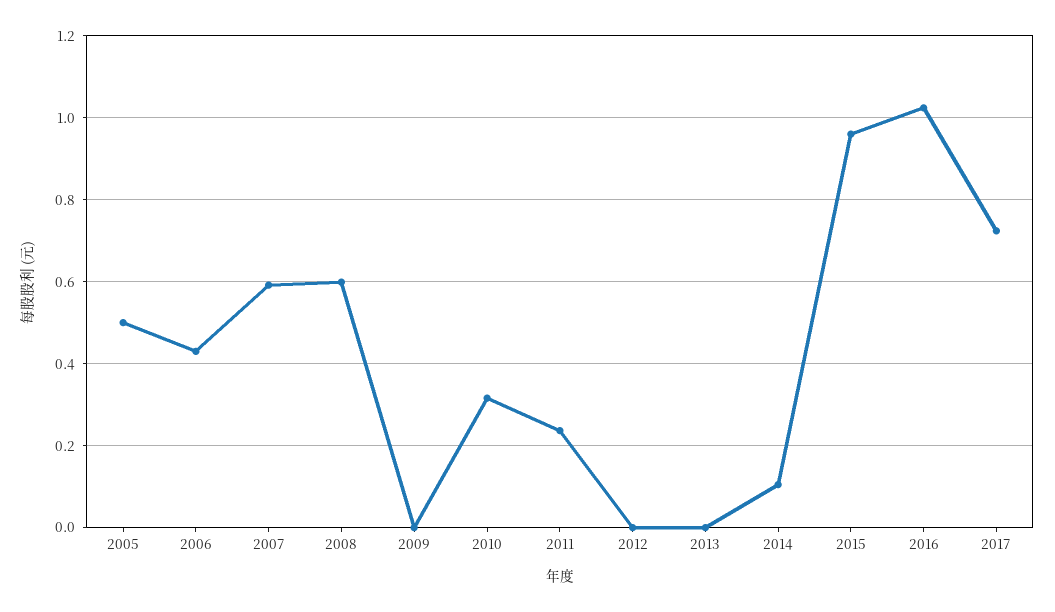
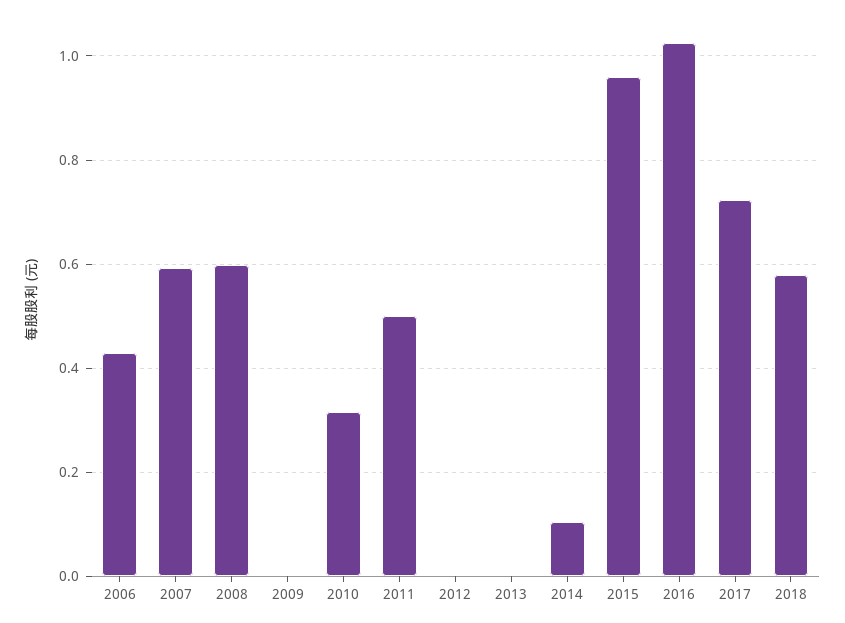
2005: 0.5 -> none
2011: 0.24 -> 0.5
2018: none -> 0.58

